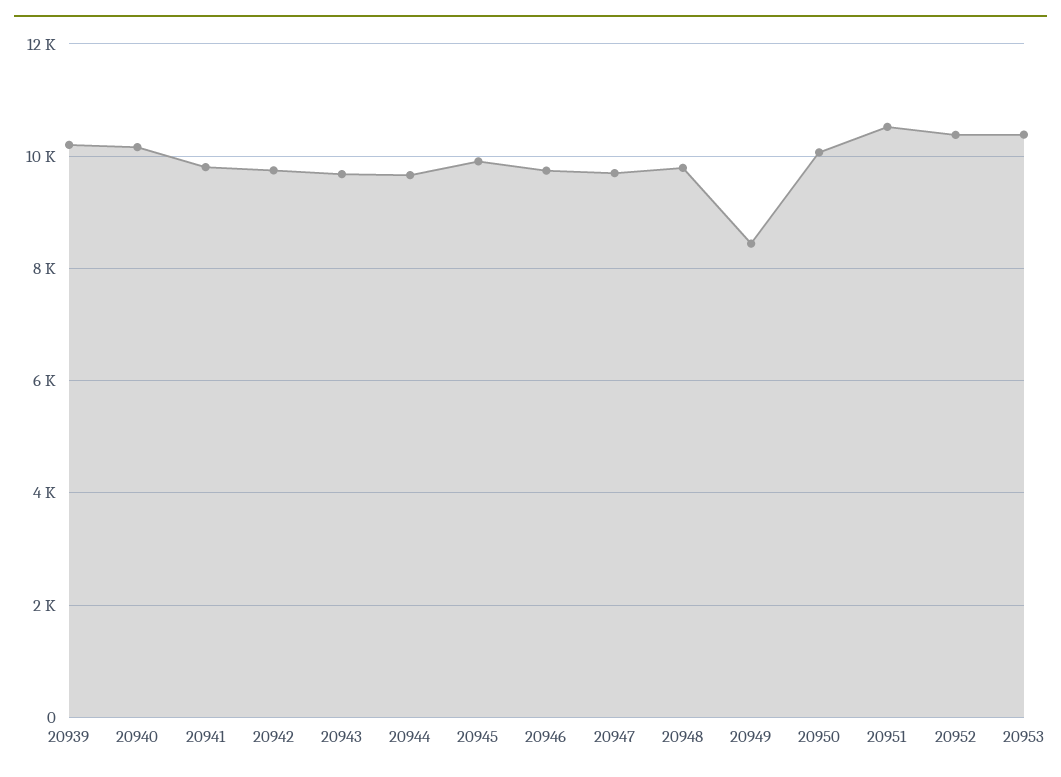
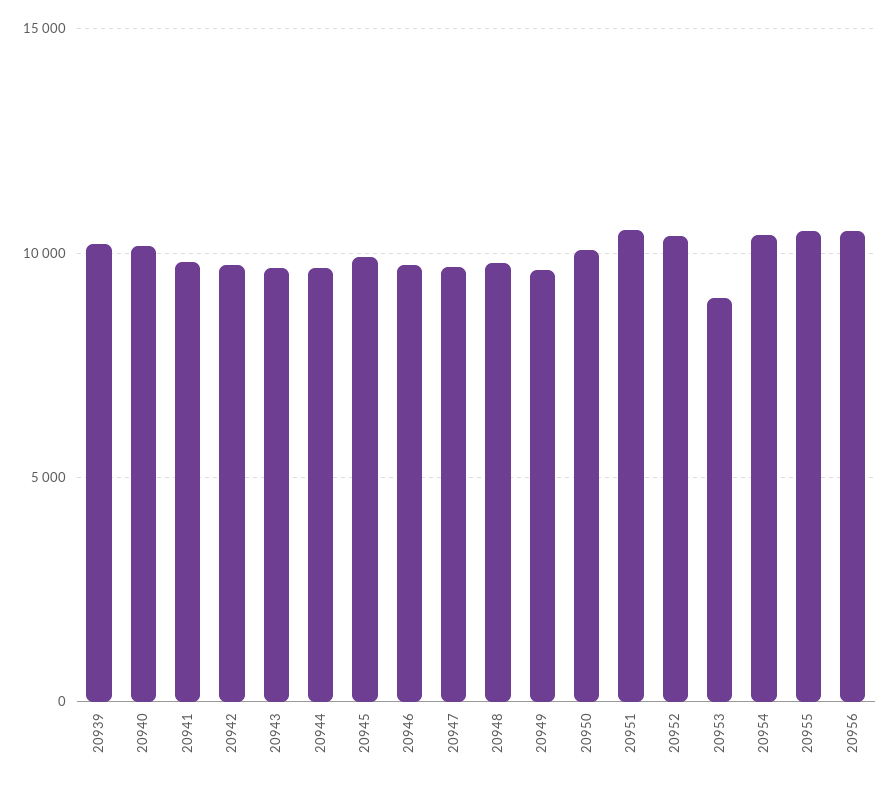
20949: 8400 -> 9500
20953: 10400 -> 9000
20954: none -> 10500
20955: none -> 10500
20956: none -> 10500

